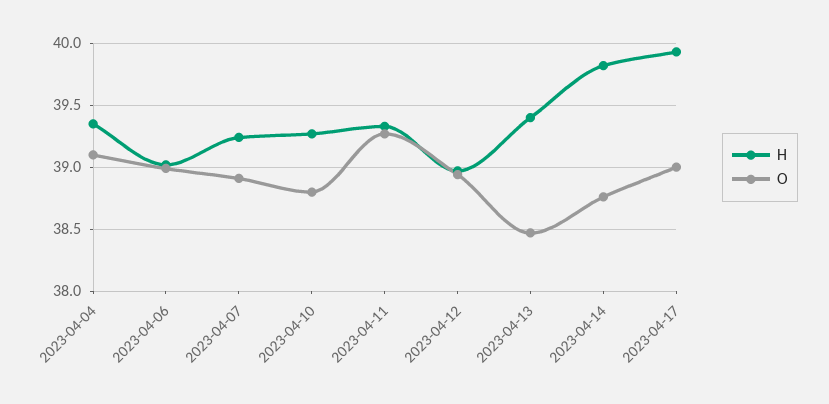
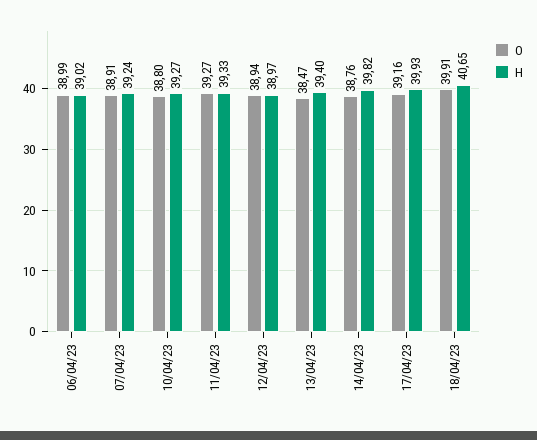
H, 2023-04-04: 39.35 -> none
O, 2023-04-04: 39.1 -> none
O, 2023-04-17: 39 -> 39.16
O, 18/04/23: none -> 39.91
H, 18/04/23: none -> 40.65

